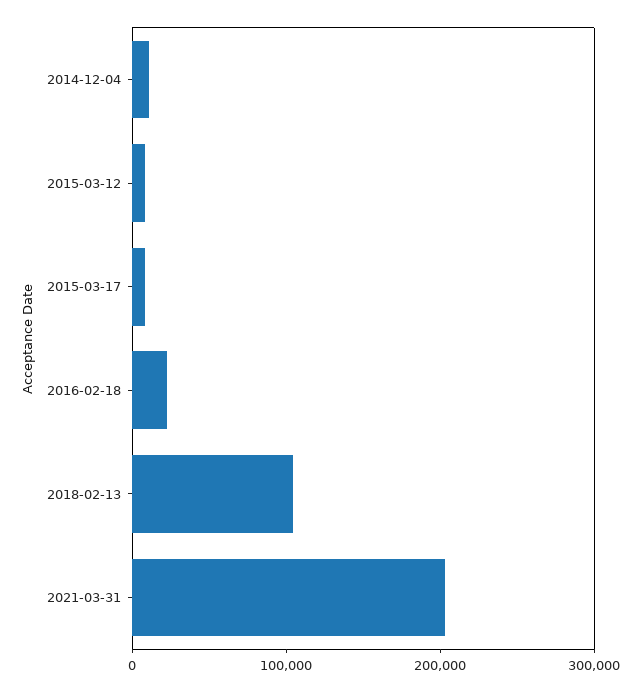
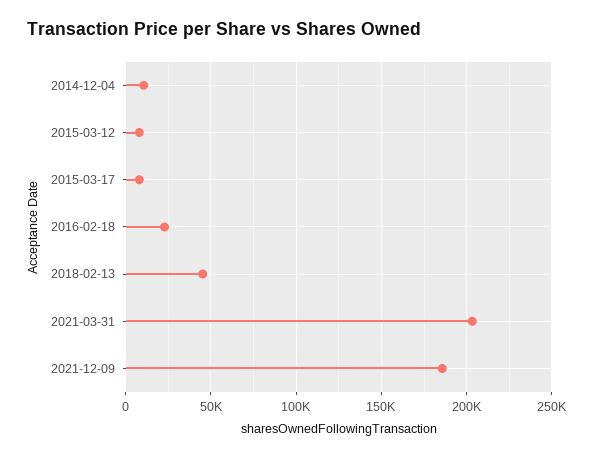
2018-02-13: 100000 -> 45000
2021-12-09: none -> 185000

